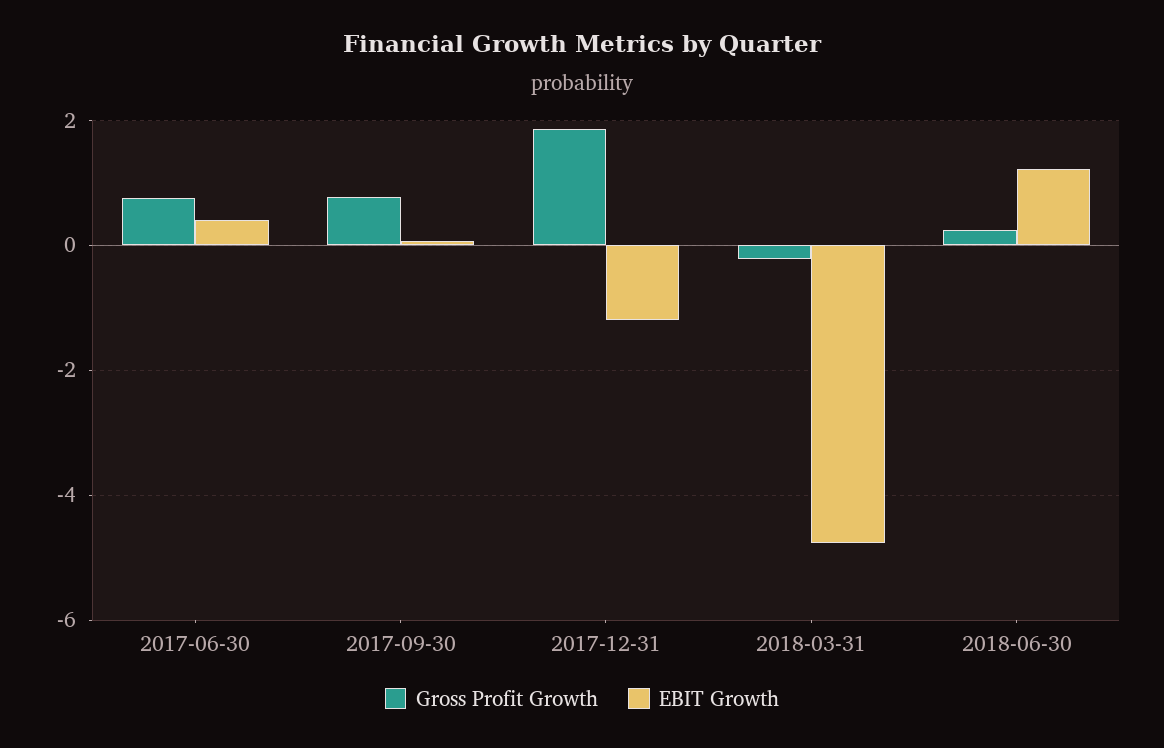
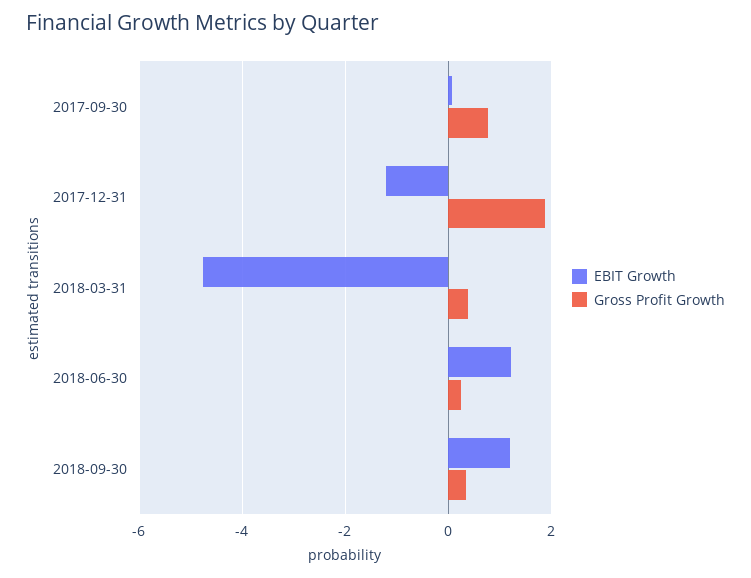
Gross Profit Growth, 2017-06-30: 0.8 -> none
EBIT Growth, 2017-06-30: 0.4 -> none
Gross Profit Growth, 2018-03-31: -0.2 -> 0.4
EBIT Growth, 2018-09-30: none -> 1.2
Gross Profit Growth, 2018-09-30: none -> 0.4

